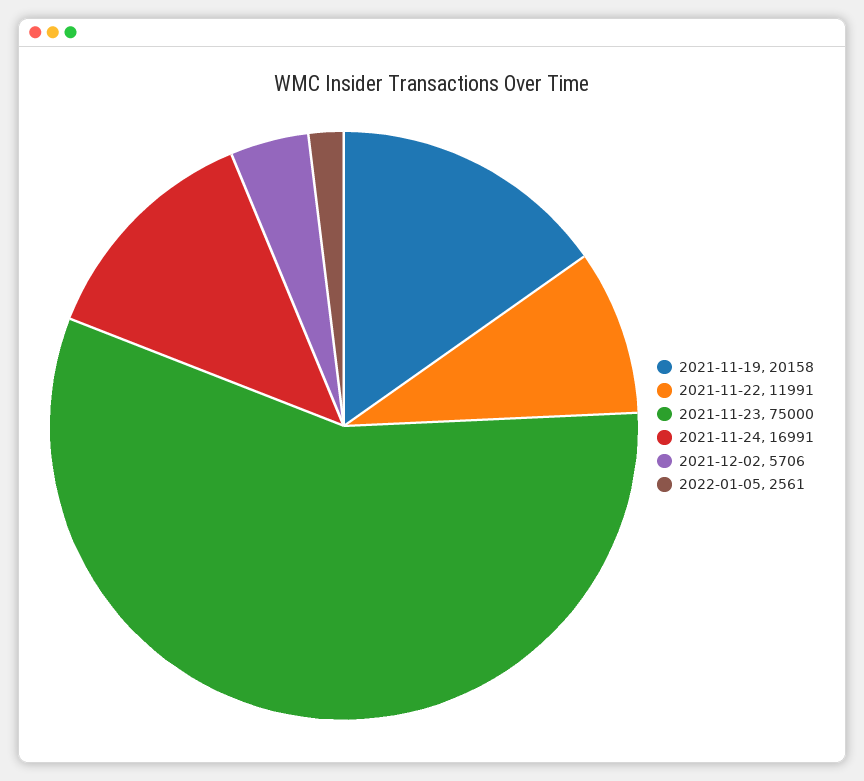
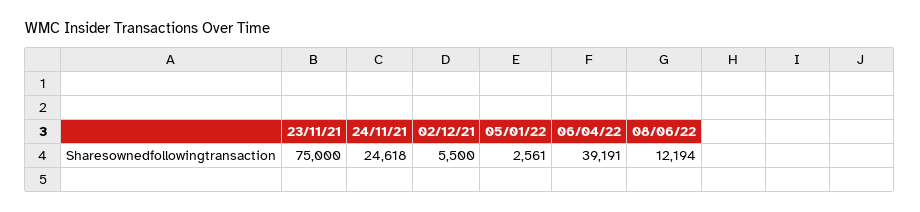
2021-11-19: 20158 -> none
2021-11-22: 11991 -> none
2021-11-24: 16991 -> 24618
2021-12-02: 5706 -> 5500
06/04/22: none -> 39191
08/06/22: none -> 12194

